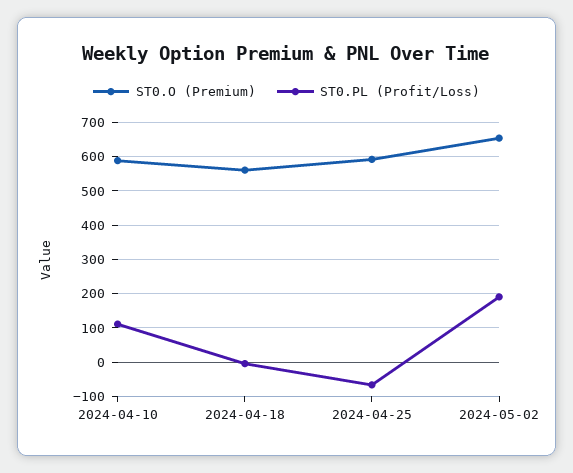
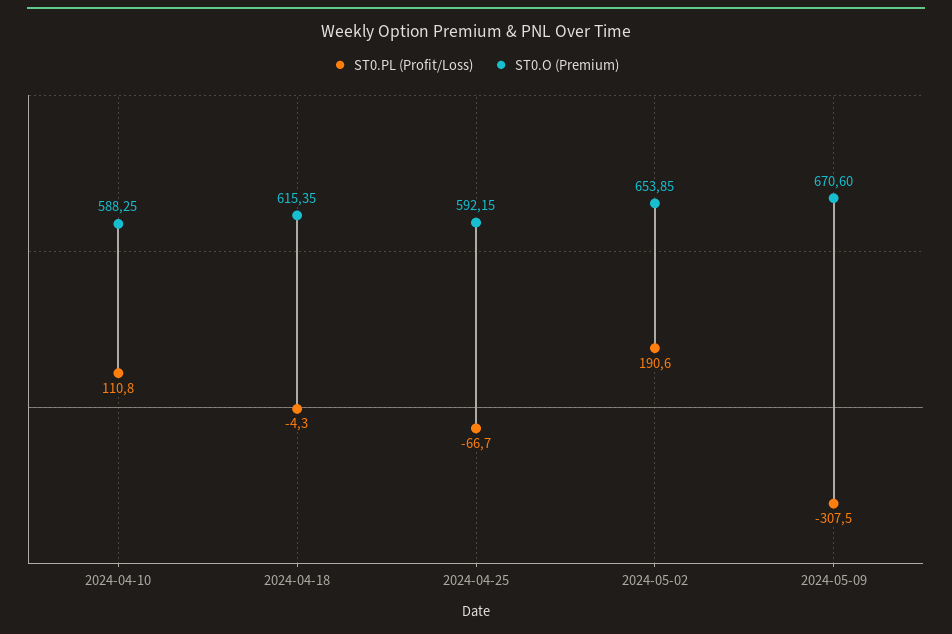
ST0.O (Premium), 2024-04-18: 560 -> 615.35
ST0.PL (Profit/Loss), 2024-05-09: none -> -307.5
ST0.O (Premium), 2024-05-09: none -> 670.6

